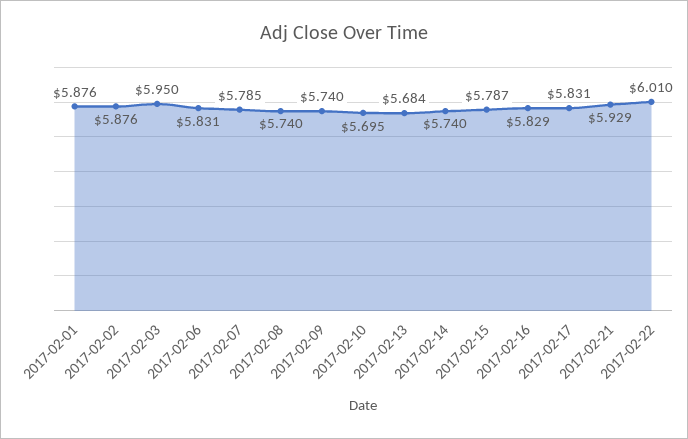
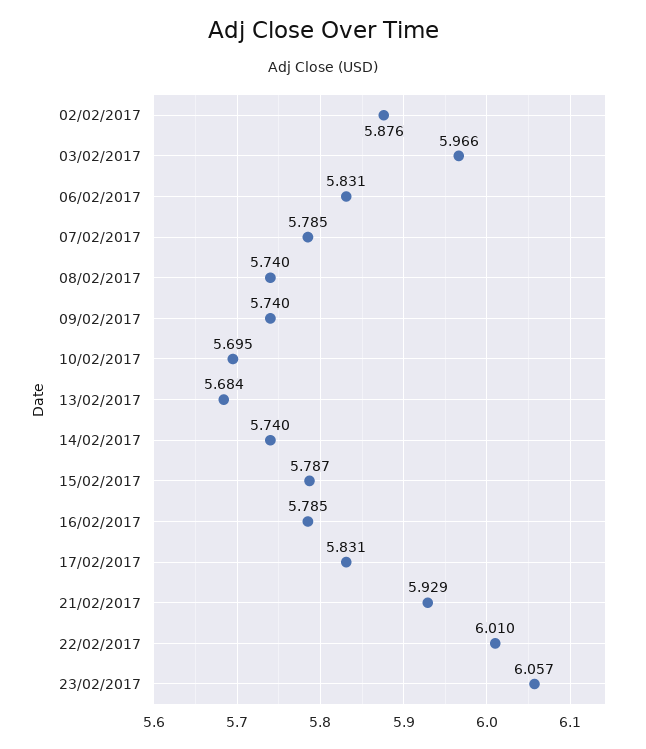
2017-02-01: 5.876 -> none
2017-02-03: 5.95 -> 5.966
2017-02-16: 5.829 -> 5.785
23/02/2017: none -> 6.057

